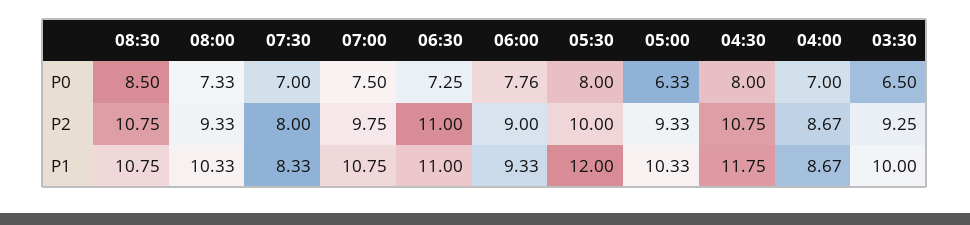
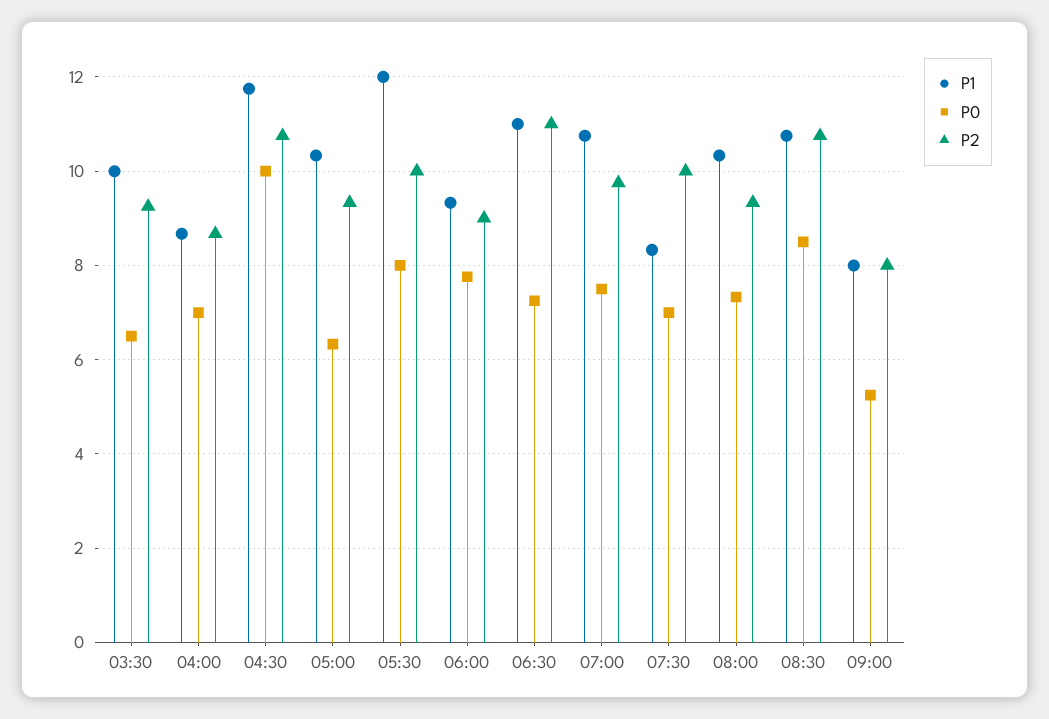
P0, 04:30: 8 -> 10
P2, 07:30: 8 -> 10
P1, 09:00: none -> 8
P0, 09:00: none -> 5.2
P2, 09:00: none -> 8

